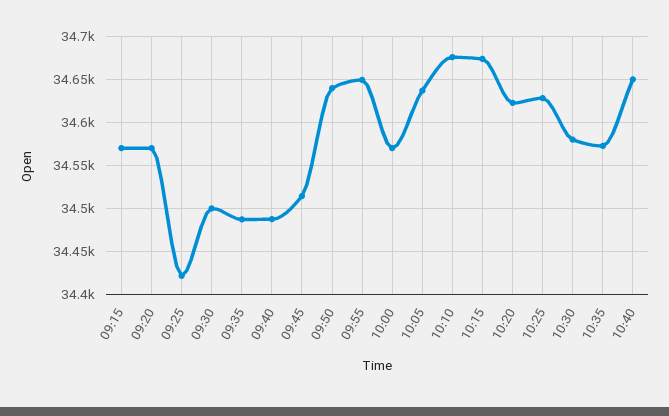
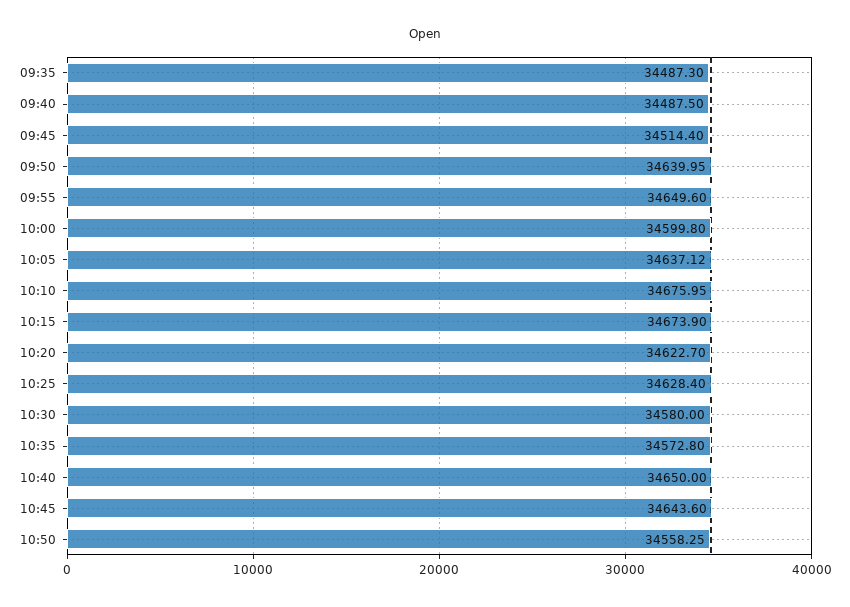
09:15: 34570 -> none
09:20: 34570 -> none
09:25: 34420 -> none
09:30: 34500 -> none
10:00: 34570 -> 34599.8
10:45: none -> 34643.6
10:50: none -> 34558.25

